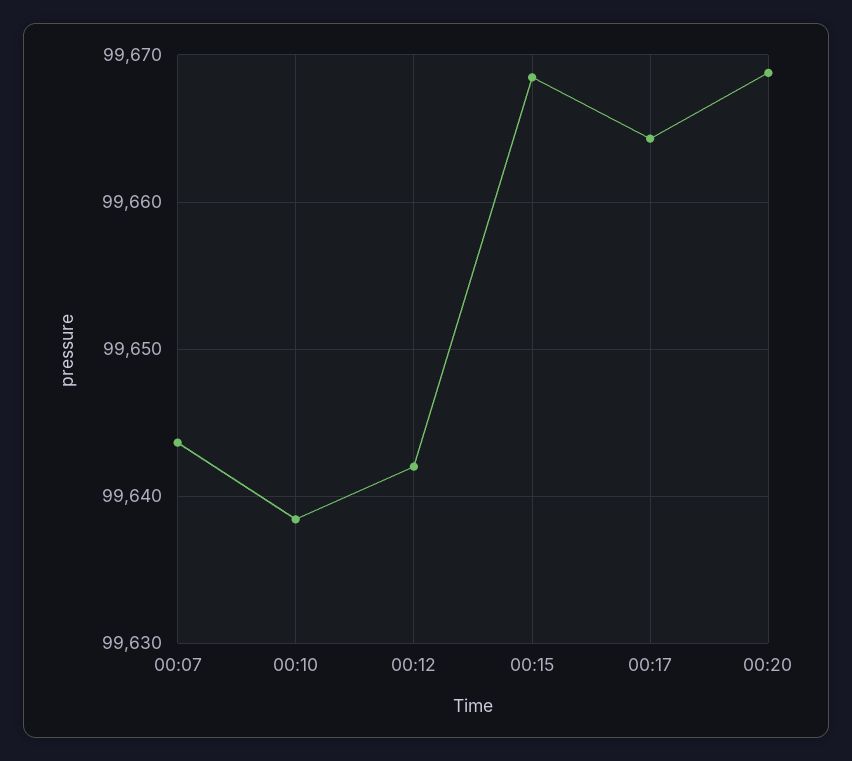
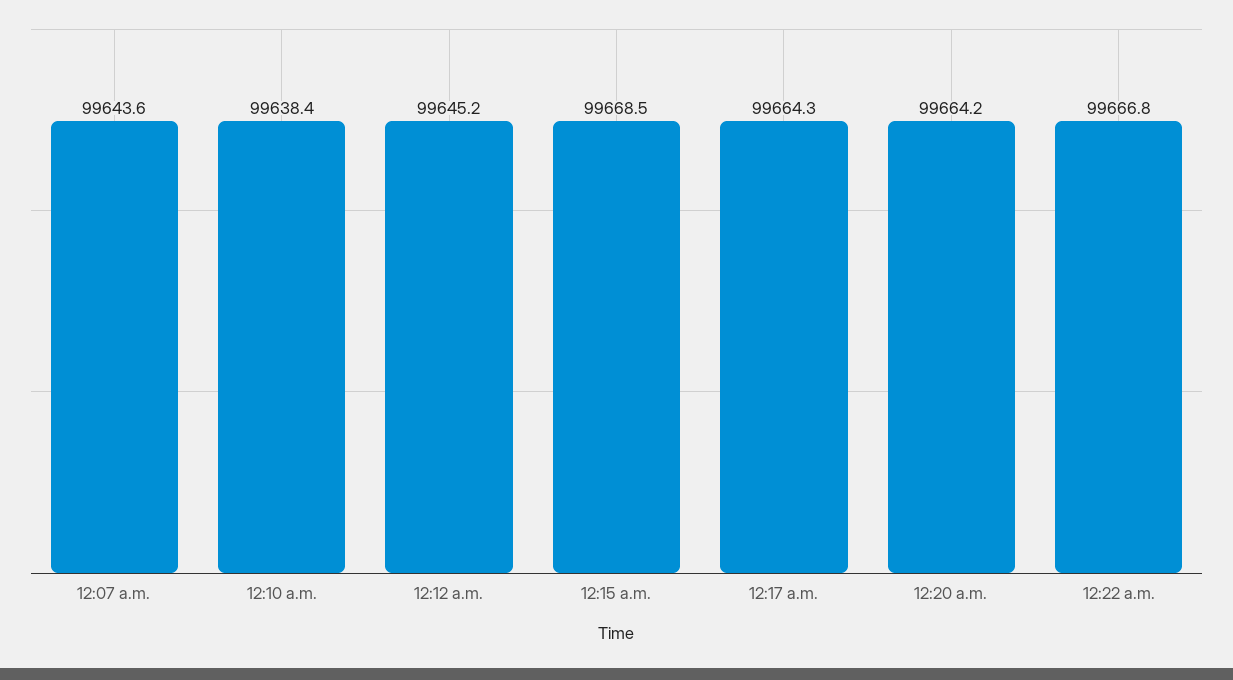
00:12: 99642 -> 99645.2
00:20: 99669 -> 99664.2
12:22 a.m.: none -> 99666.8

